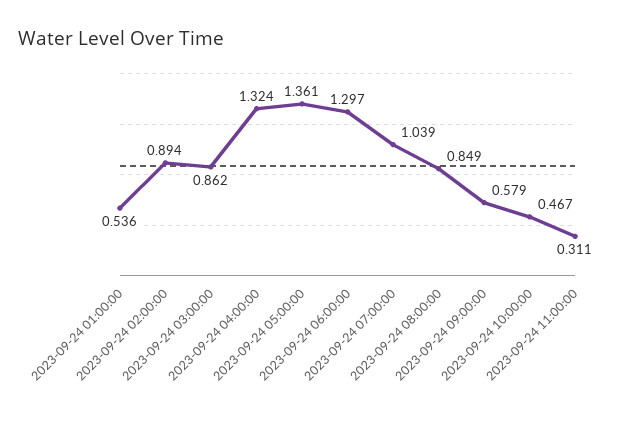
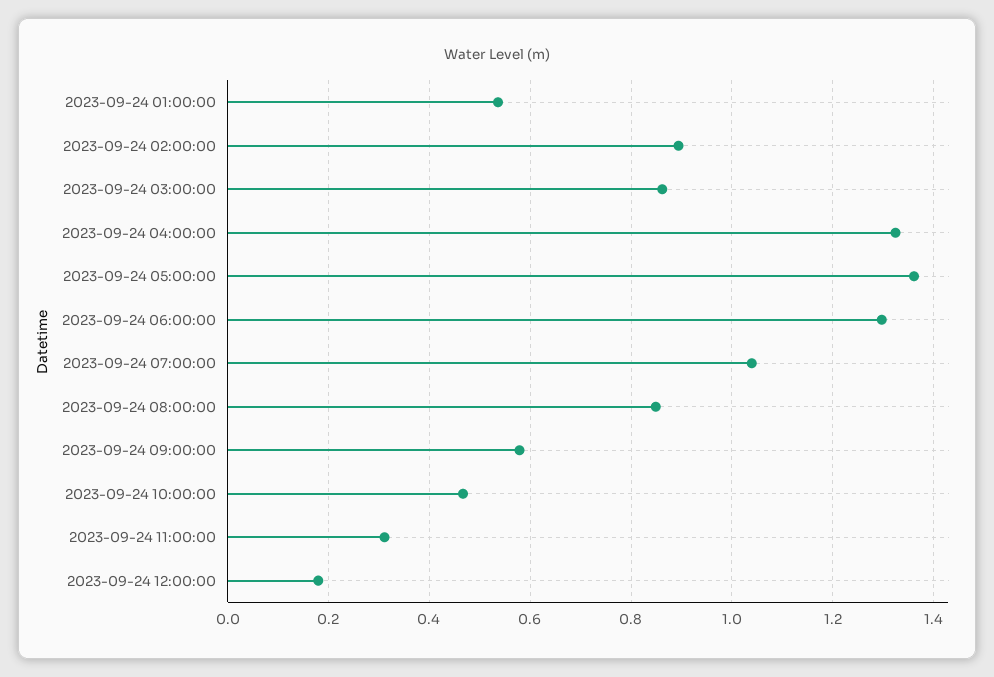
2023-09-24 12:00:00: none -> 0.18

